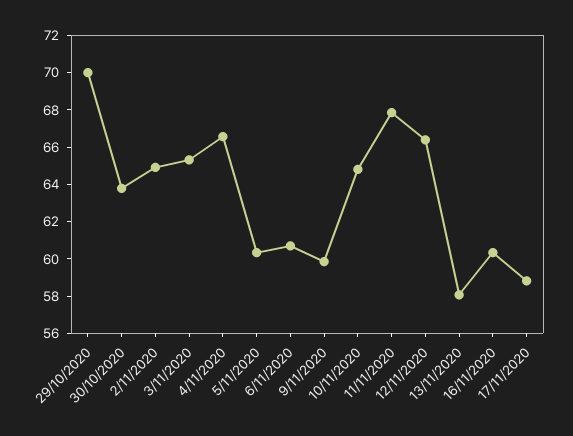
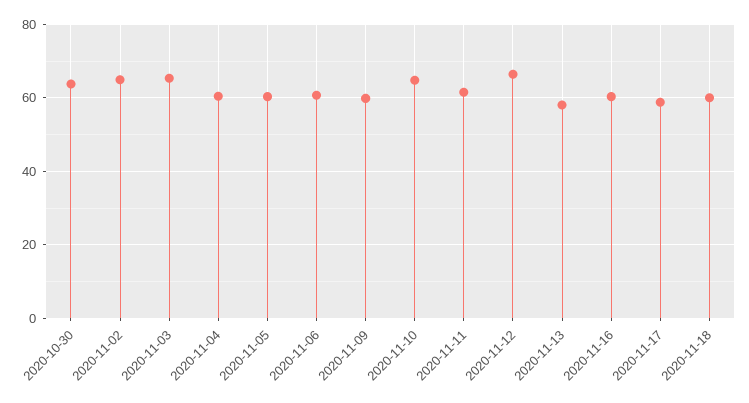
29/10/2020: 70 -> none
4/11/2020: 66.5 -> 60
11/11/2020: 68 -> 62
2020-11-18: none -> 60

